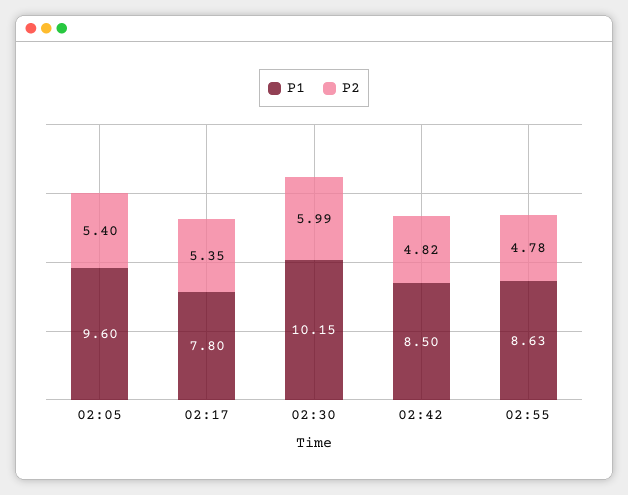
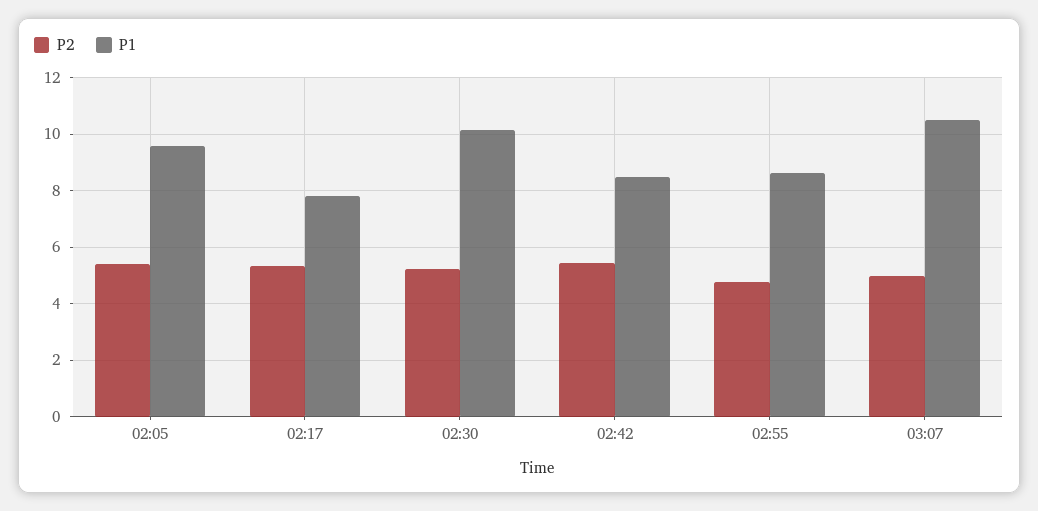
P2, 02:30: 5.99 -> 5.25
P2, 02:42: 4.82 -> 5.5
P2, 03:07: none -> 5
P1, 03:07: none -> 10.5

